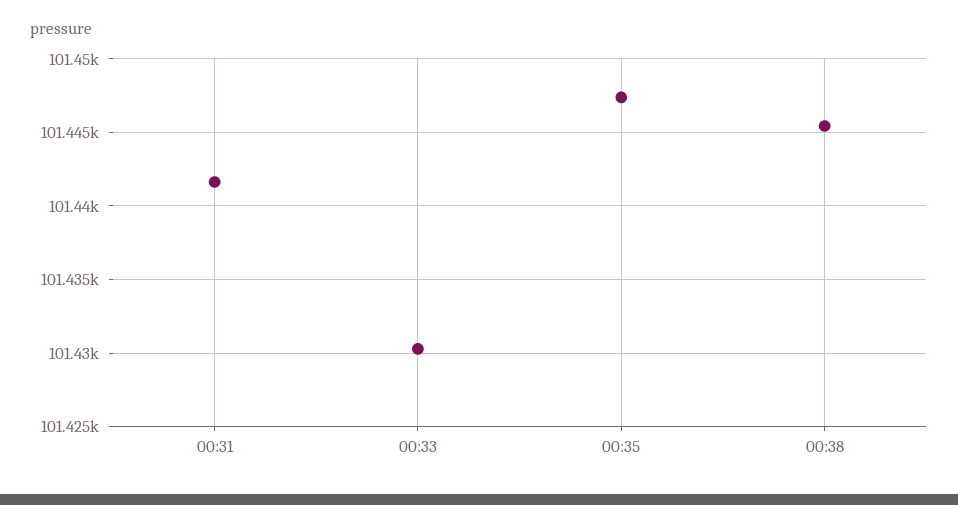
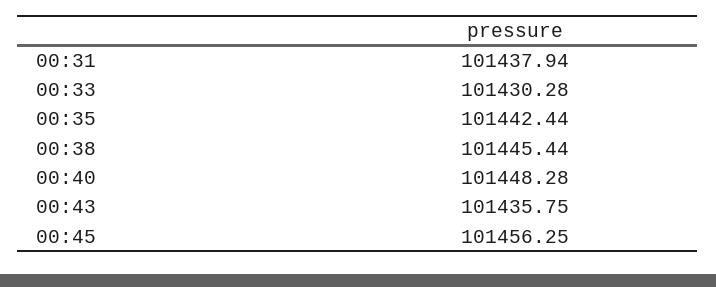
00:31: 101441.5 -> 101437.94
00:35: 101447.5 -> 101442.44
00:40: none -> 101448.28
00:43: none -> 101435.75
00:45: none -> 101456.25

